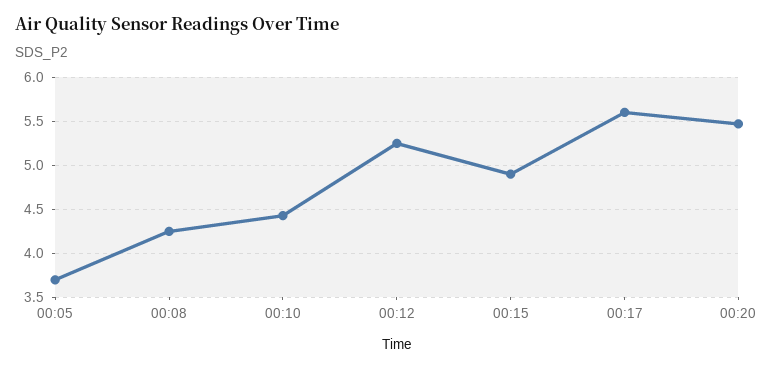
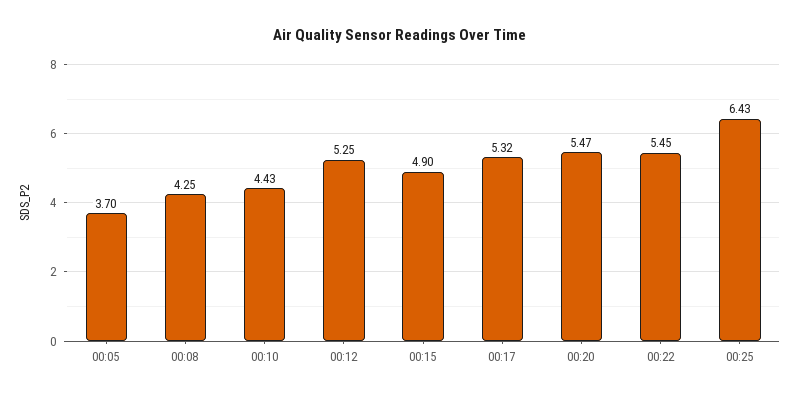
00:17: 5.6 -> 5.32
00:22: none -> 5.45
00:25: none -> 6.43

